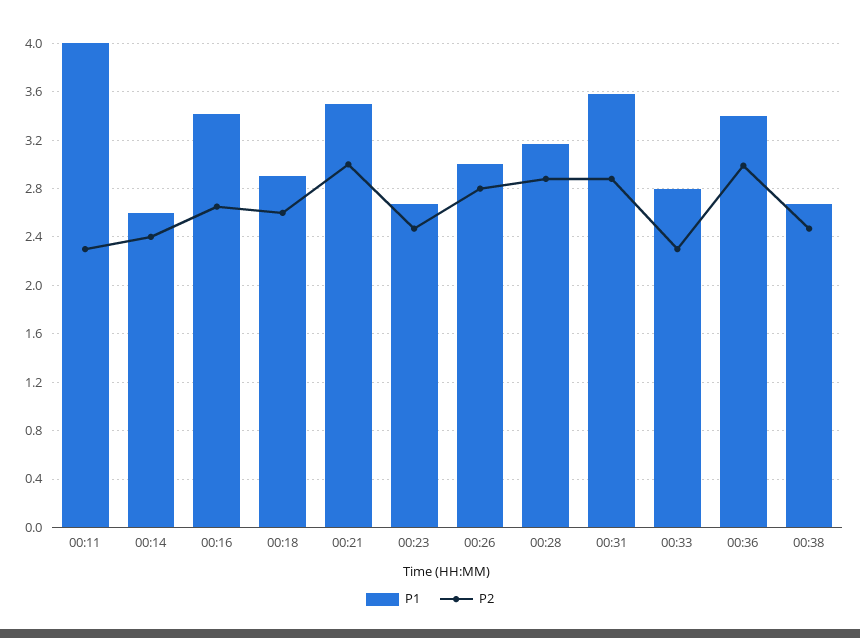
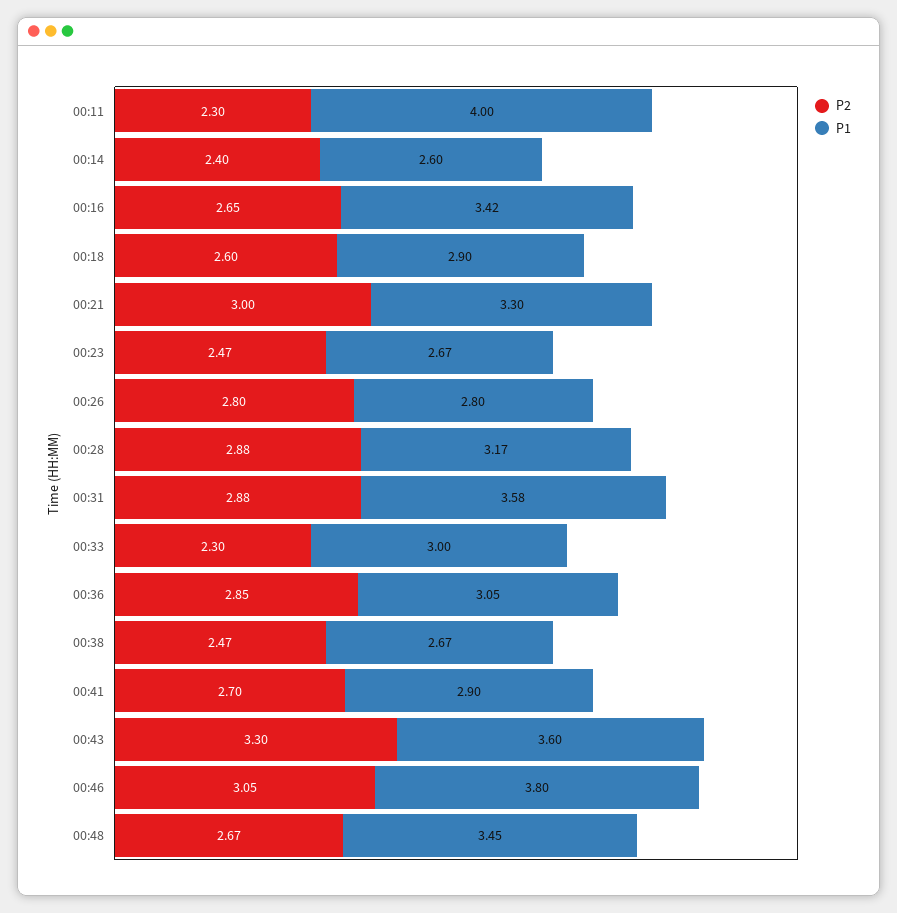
P1, 00:21: 3.5 -> 3.3
P1, 00:26: 3 -> 2.8
P1, 00:33: 2.8 -> 3
P1, 00:36: 3.4 -> 3.05
P2, 00:36: 3 -> 2.85
P2, 00:41: none -> 2.7
P1, 00:41: none -> 2.9
P2, 00:43: none -> 3.3
P1, 00:43: none -> 3.6
P2, 00:46: none -> 3.05
P1, 00:46: none -> 3.8
P2, 00:48: none -> 2.67
P1, 00:48: none -> 3.45

